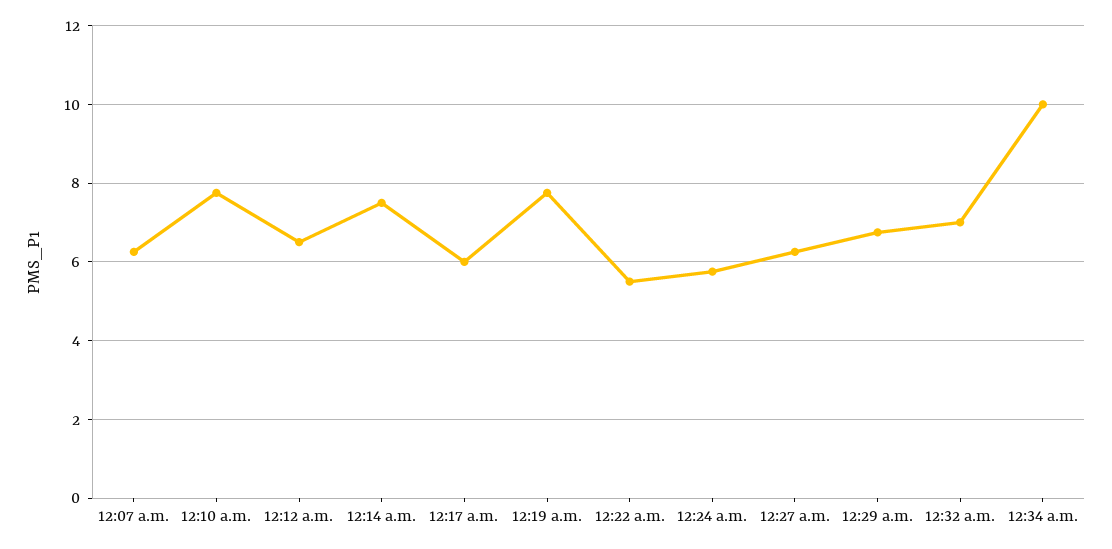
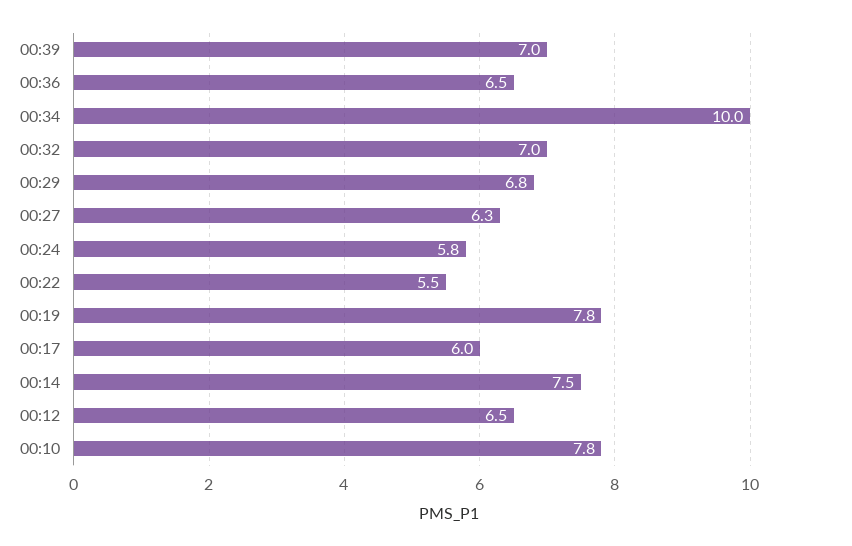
12:07 a.m.: 6.2 -> none
00:39: none -> 7
00:36: none -> 6.5

